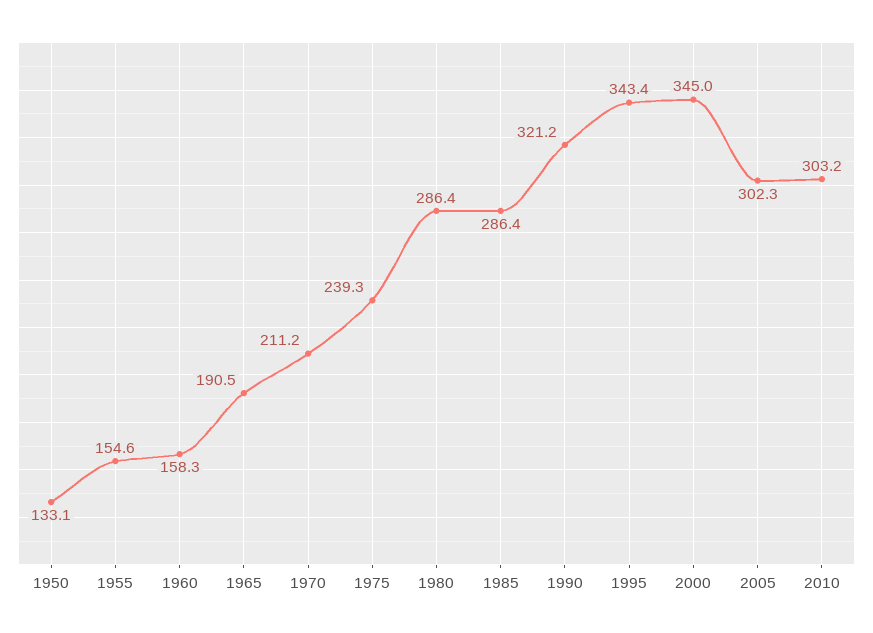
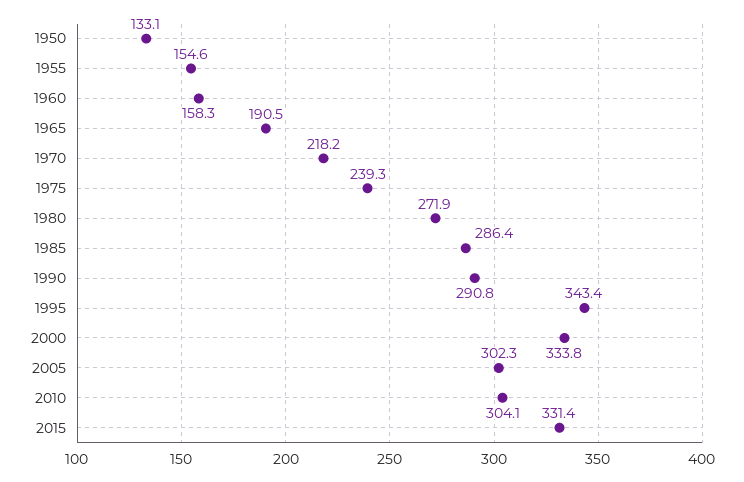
1970: 211.2 -> 218.2
1980: 286.4 -> 271.9
1990: 321.2 -> 290.8
2000: 345 -> 333.8
2010: 303.2 -> 304.1
2015: none -> 331.4

